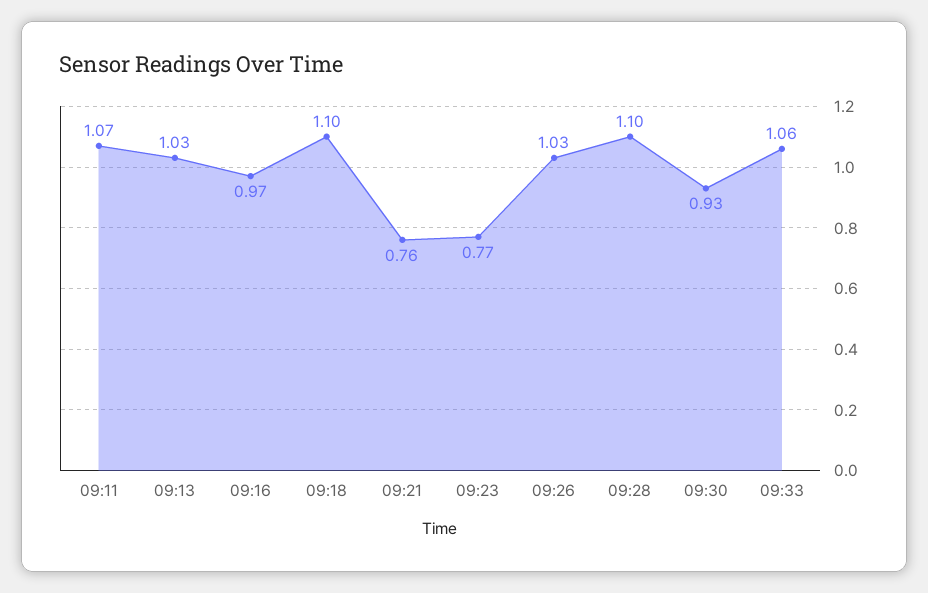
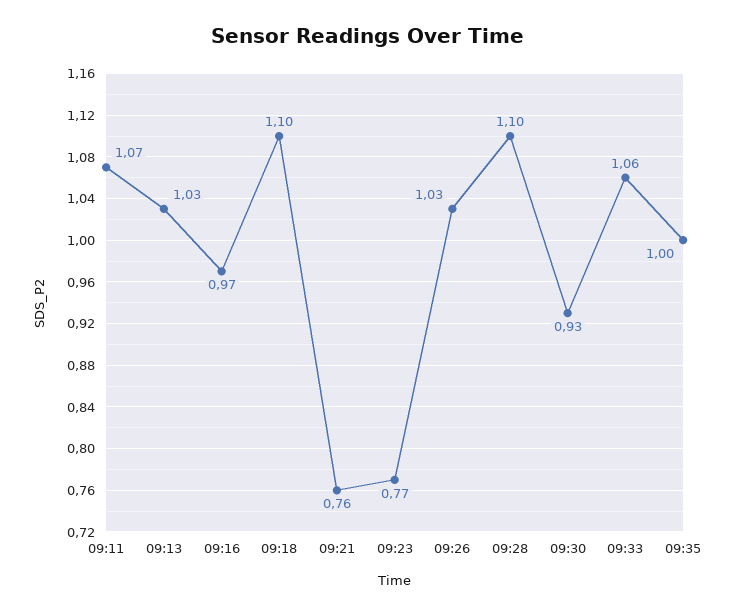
09:35: none -> 1

